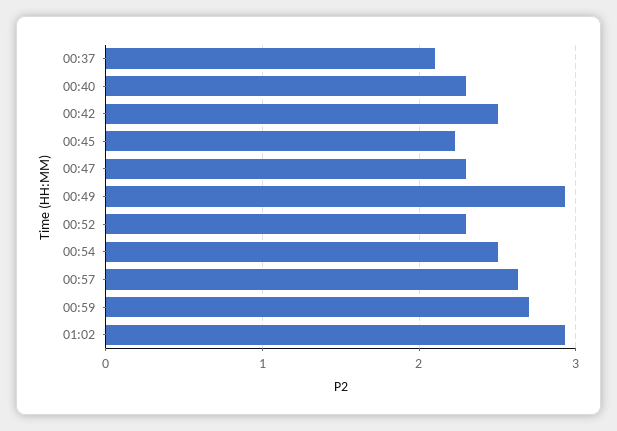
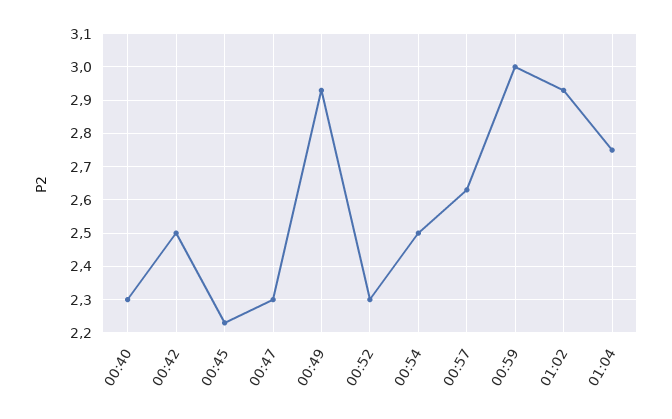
00:37: 2.1 -> none
00:59: 2.7 -> 3
01:04: none -> 2.75

